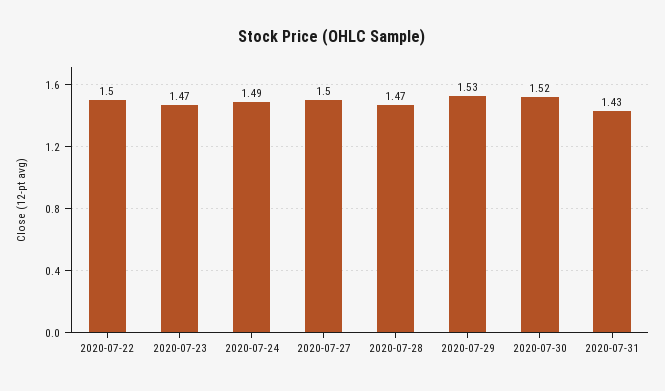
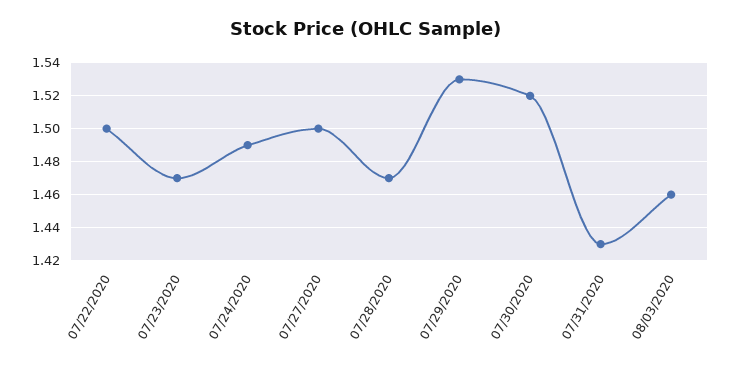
08/03/2020: none -> 1.46

